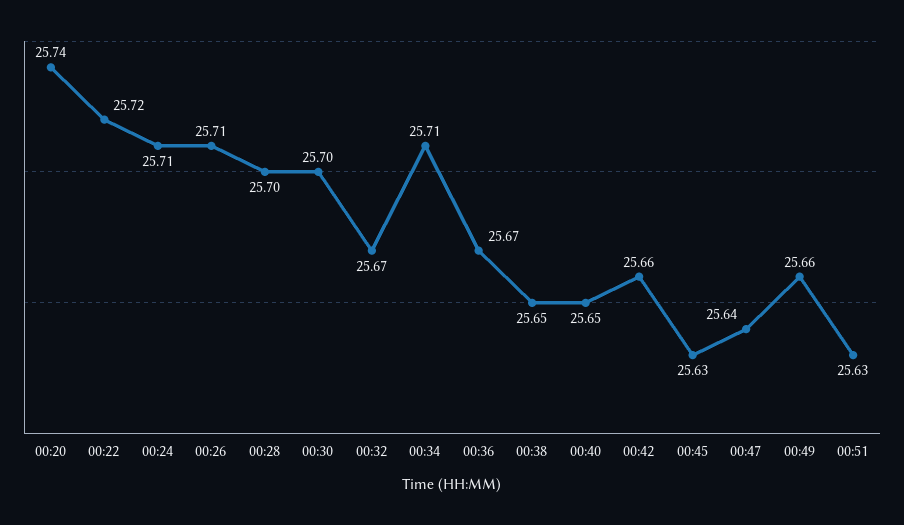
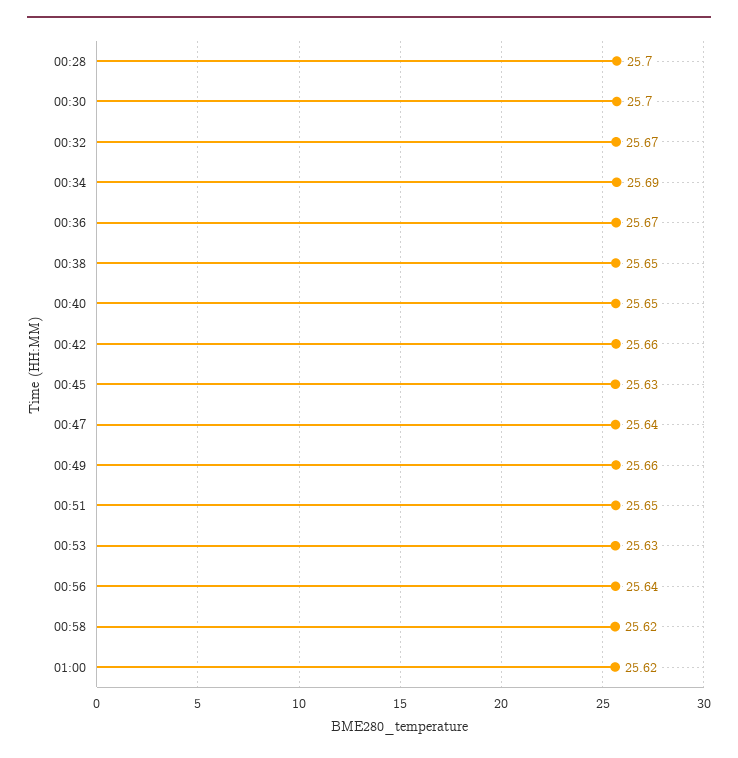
00:20: 25.74 -> none
00:22: 25.72 -> none
00:24: 25.71 -> none
00:26: 25.71 -> none
00:34: 25.71 -> 25.69
00:51: 25.63 -> 25.65
00:53: none -> 25.63
00:56: none -> 25.64
00:58: none -> 25.62
01:00: none -> 25.62

